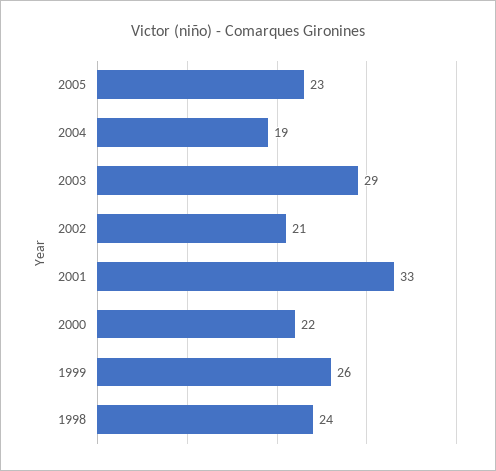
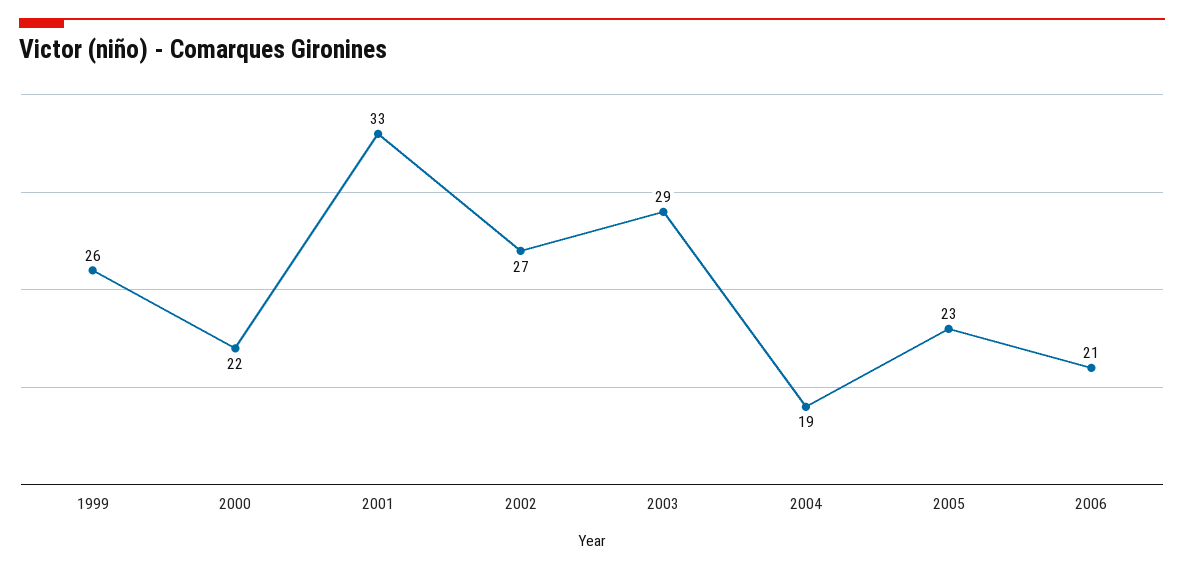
2002: 21 -> 27
1998: 24 -> none
2006: none -> 21

